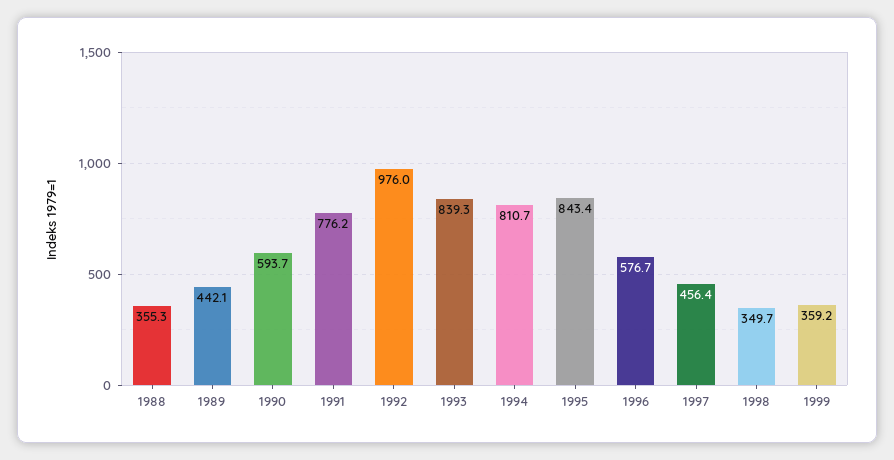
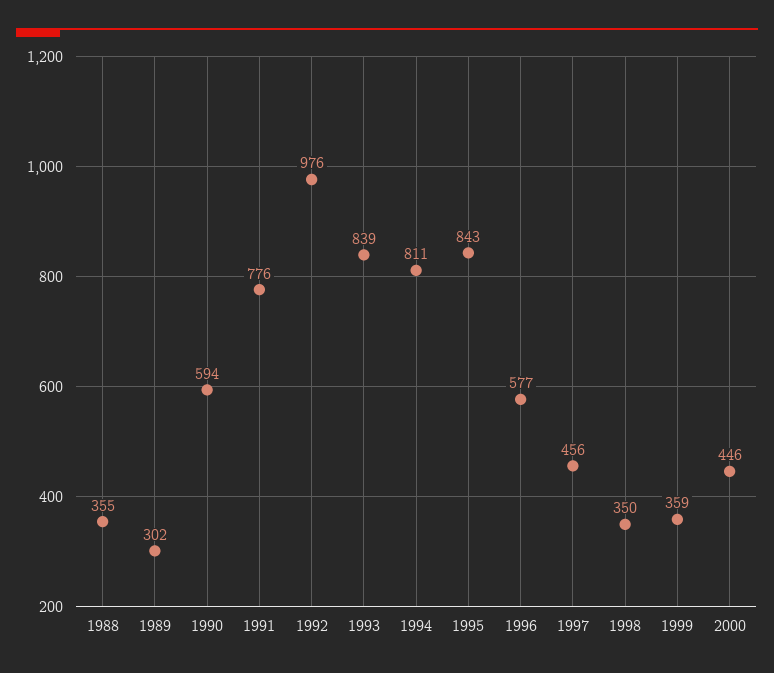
1989: 442.1 -> 302
2000: none -> 446

